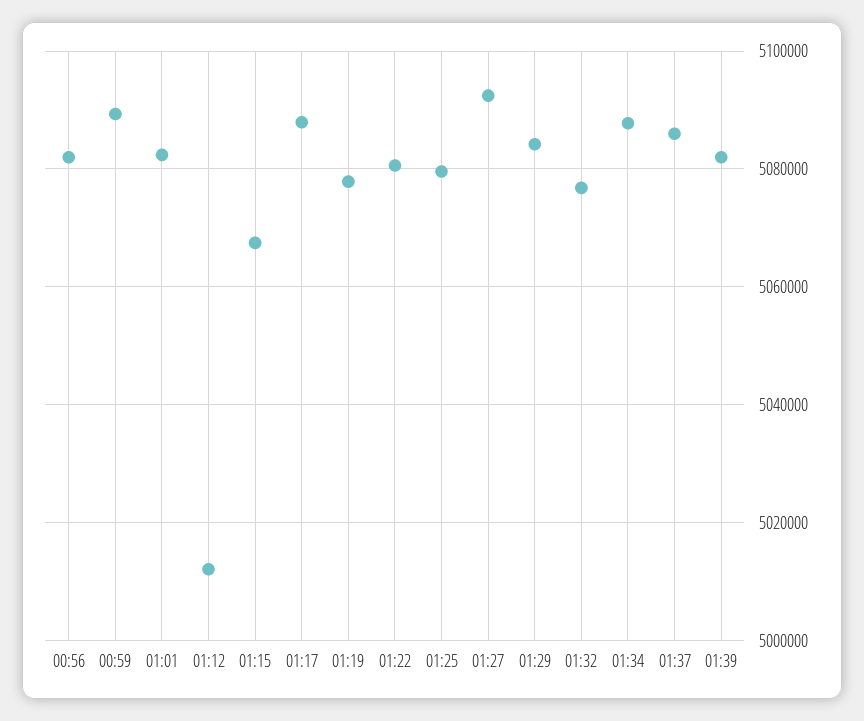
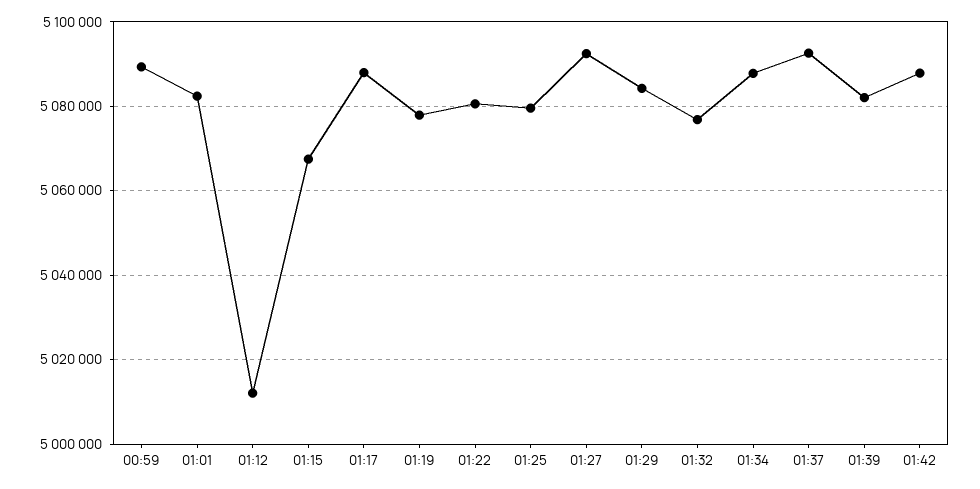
00:56: 5082000 -> none
01:37: 5086000 -> 5092000
01:42: none -> 5088000

